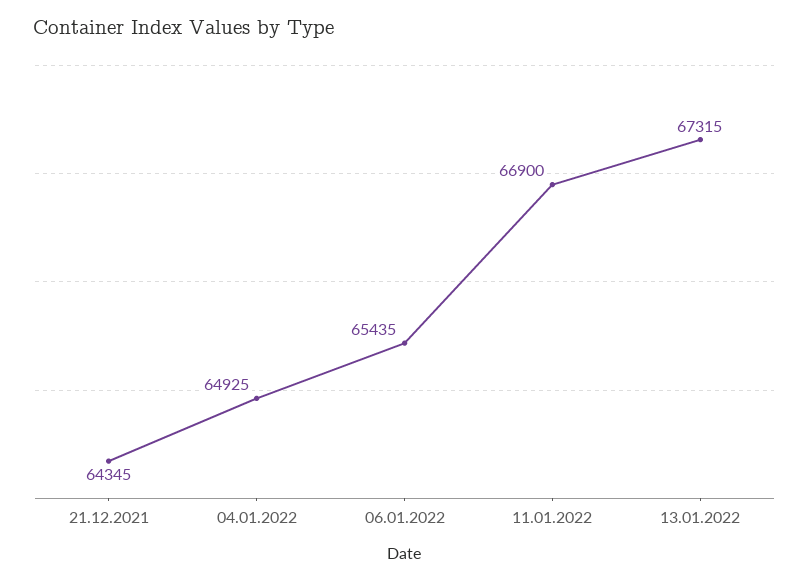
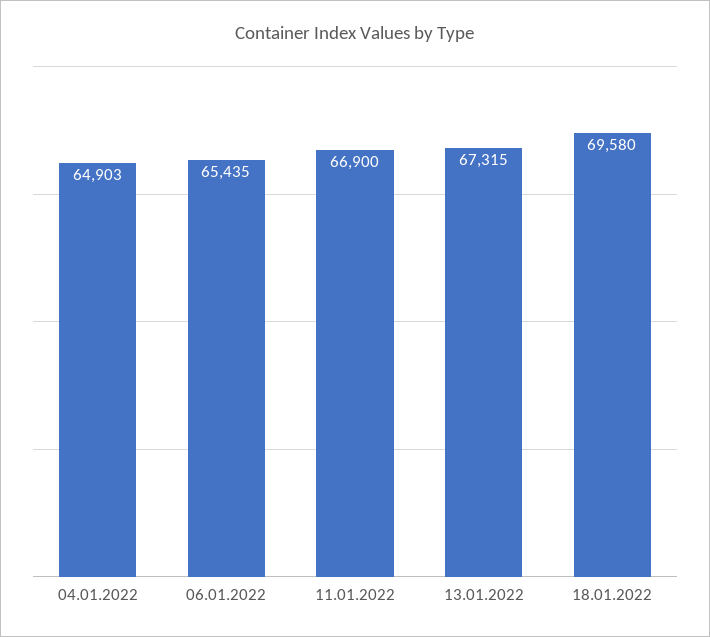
21.12.2021: 64345 -> none
04.01.2022: 64925 -> 64903
18.01.2022: none -> 69580

